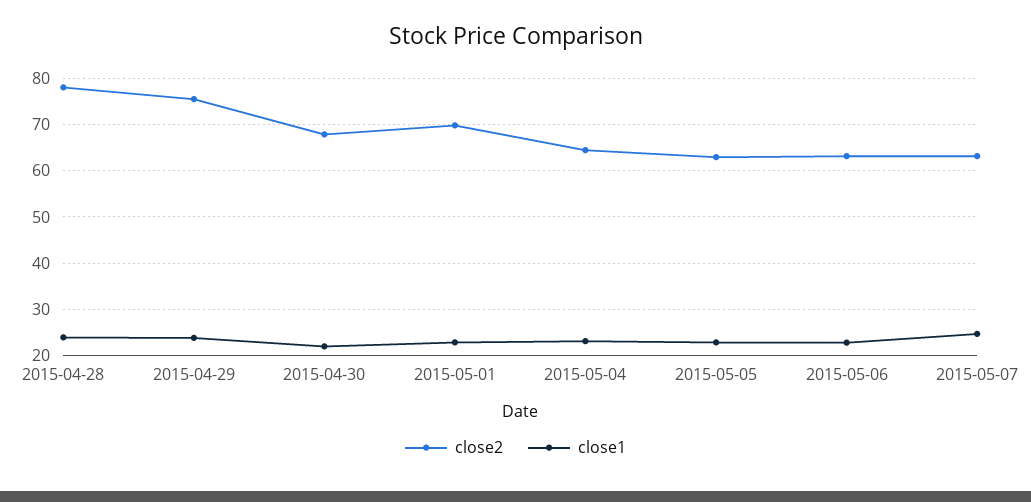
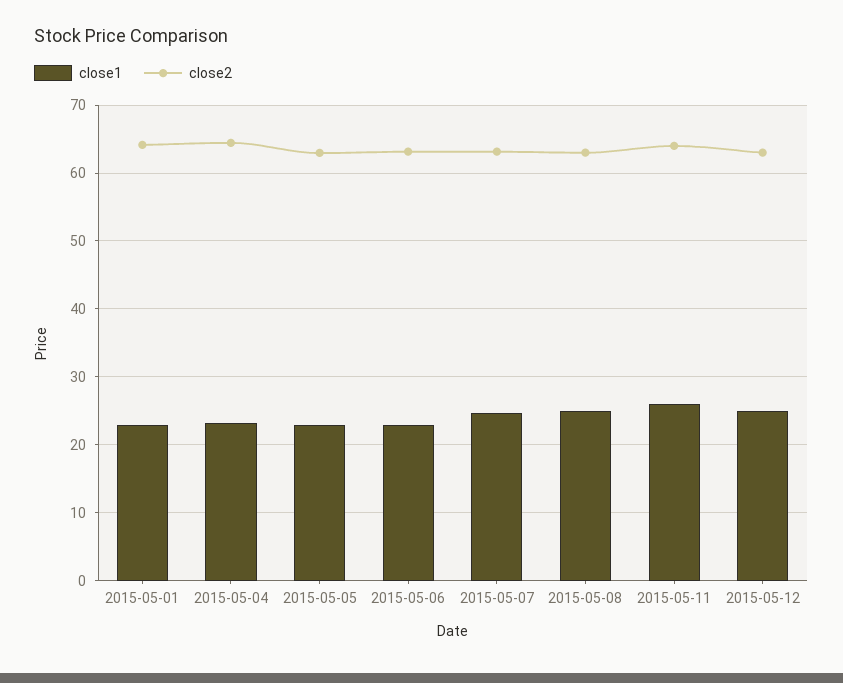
close2, 2015-04-28: 78 -> none
close1, 2015-04-28: 24 -> none
close2, 2015-04-29: 76 -> none
close1, 2015-04-29: 24 -> none
close2, 2015-04-30: 68 -> none
close1, 2015-04-30: 22 -> none
close2, 2015-05-01: 70 -> 64
close1, 2015-05-08: none -> 25
close2, 2015-05-08: none -> 63
close1, 2015-05-11: none -> 26
close2, 2015-05-11: none -> 64
close1, 2015-05-12: none -> 25
close2, 2015-05-12: none -> 63

